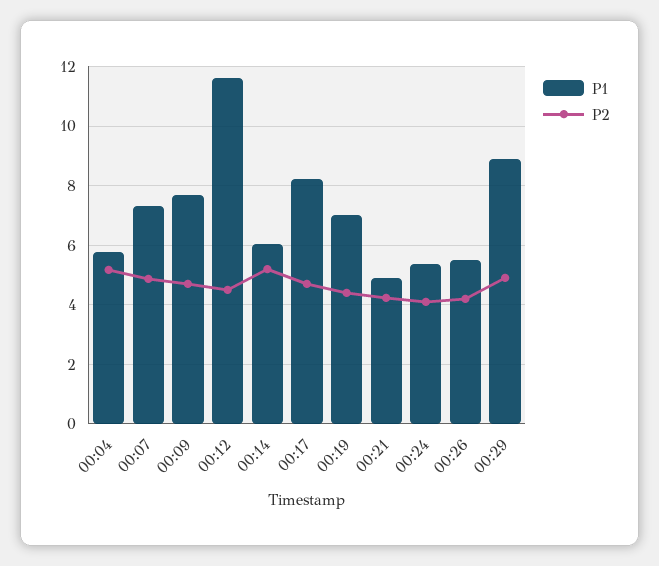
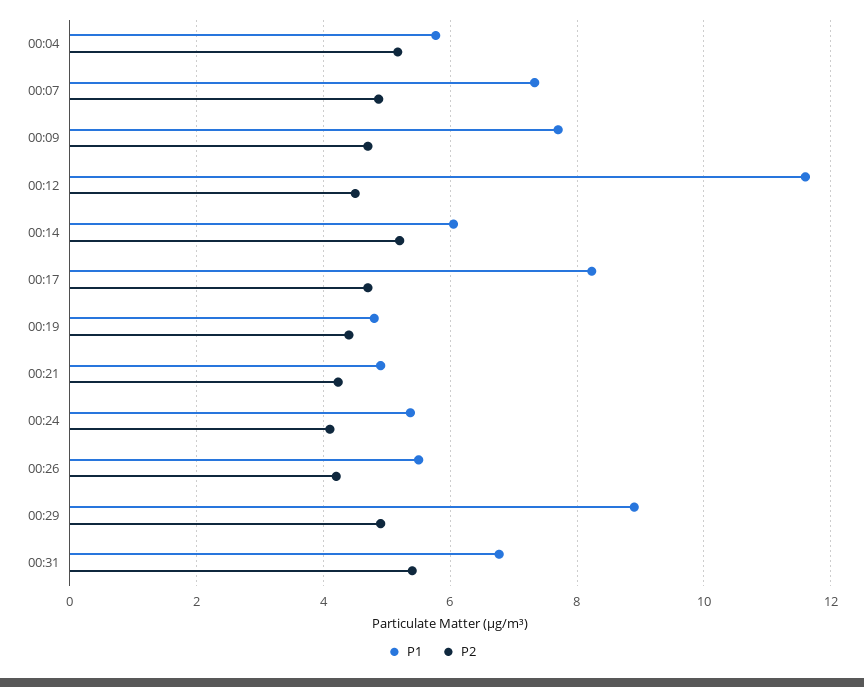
P1, 00:19: 7 -> 4.8
P1, 00:31: none -> 6.8
P2, 00:31: none -> 5.4

